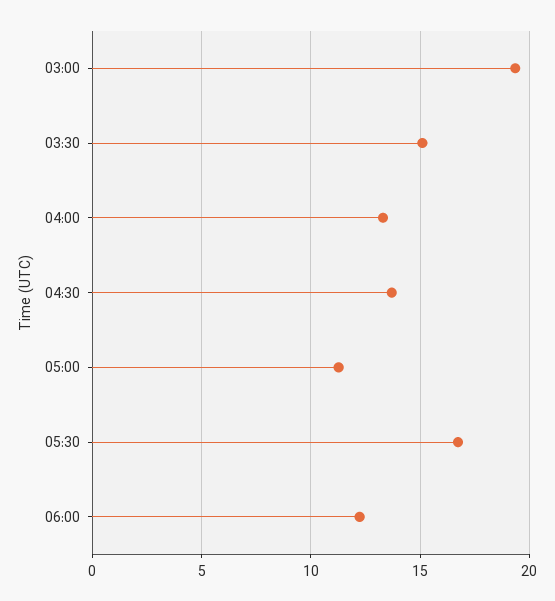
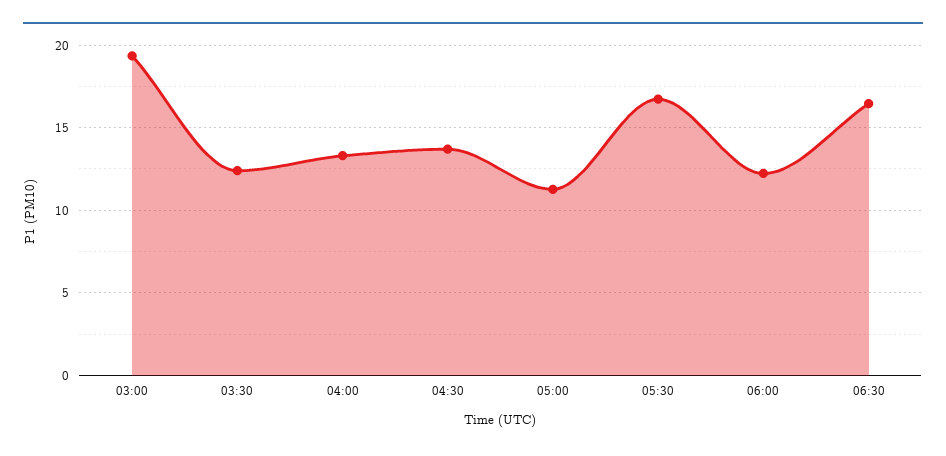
03:30: 15 -> 12.5
06:30: none -> 16.5

